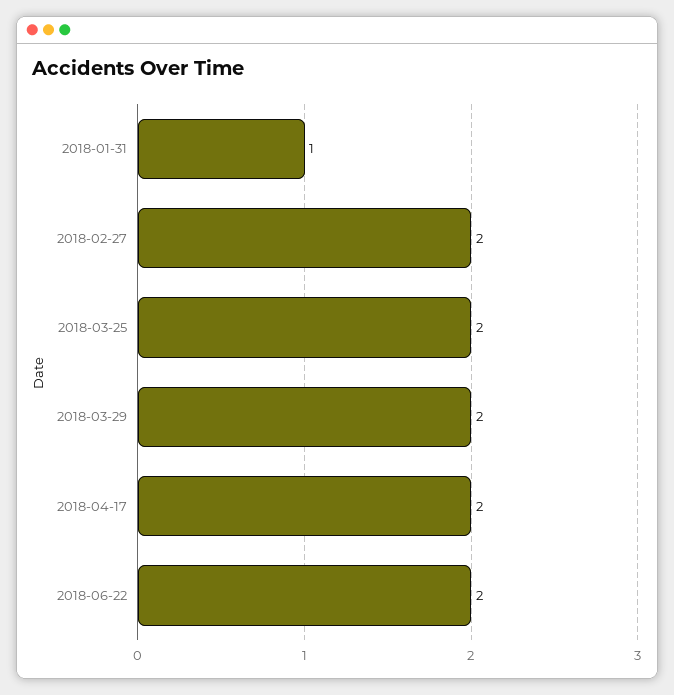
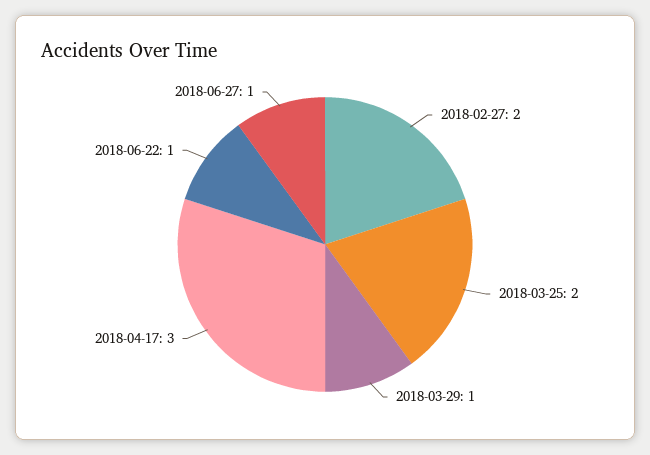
2018-01-31: 1 -> none
2018-03-29: 2 -> 1
2018-04-17: 2 -> 3
2018-06-22: 2 -> 1
2018-06-27: none -> 1

